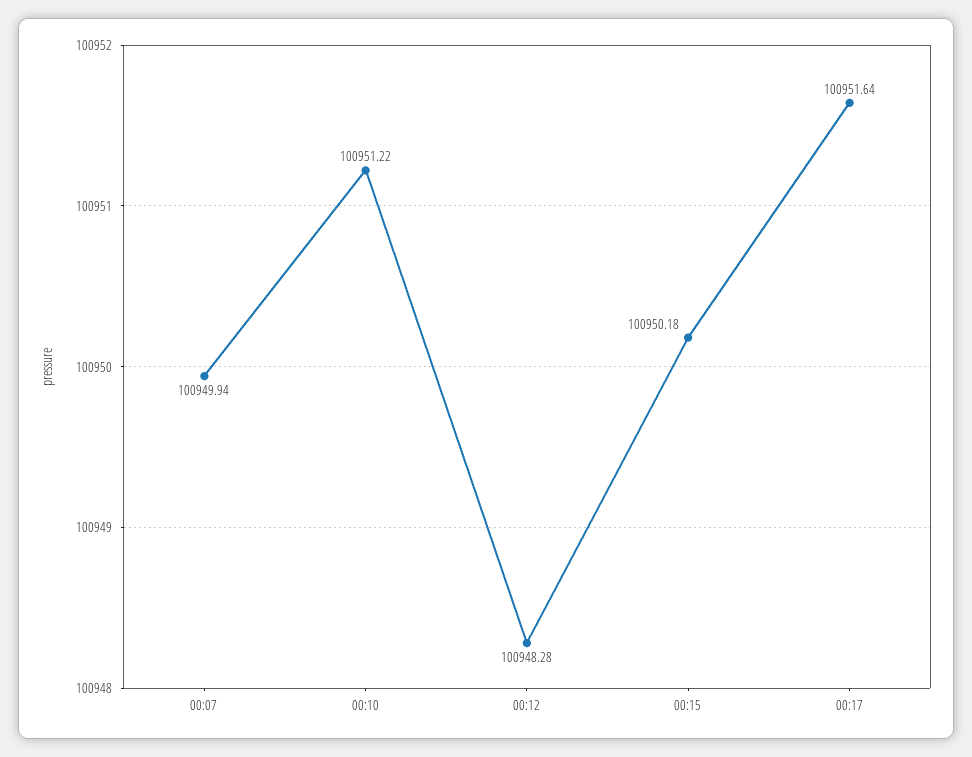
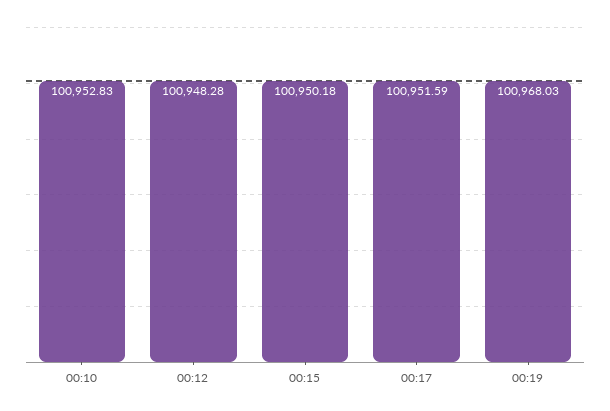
00:07: 100949.94 -> none
00:10: 100951.22 -> 100952.83
00:17: 100951.64 -> 100951.59
00:19: none -> 100968.03

